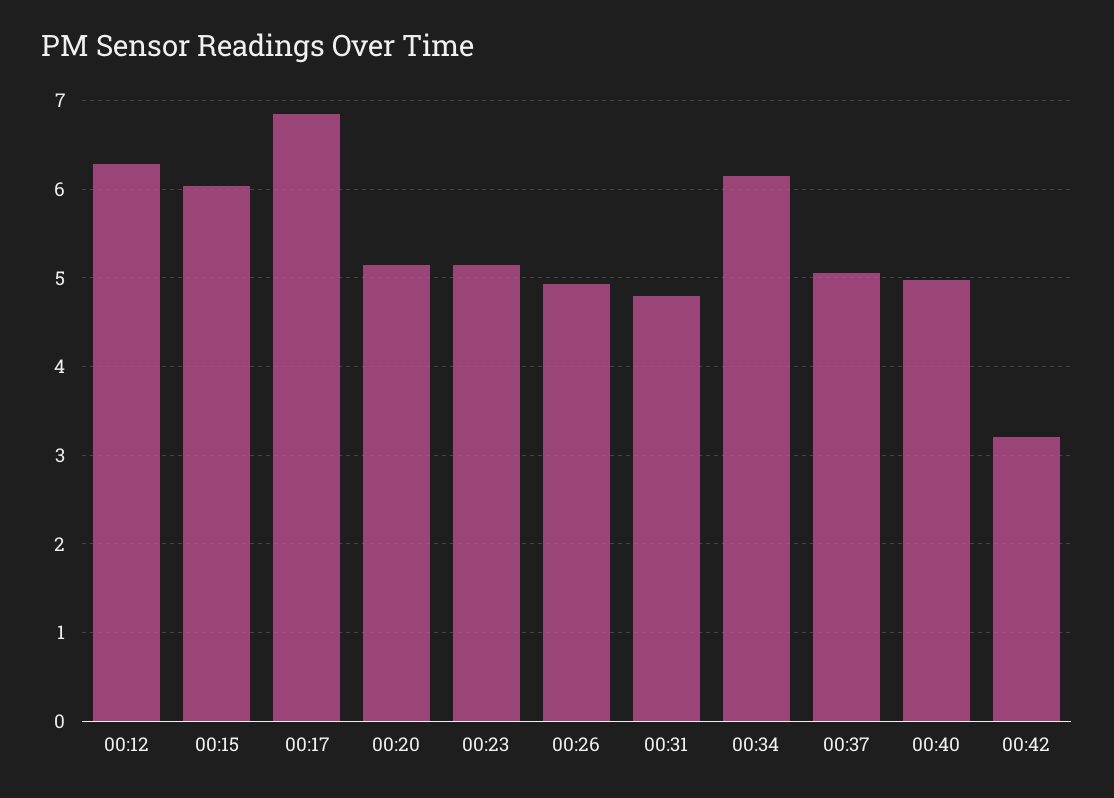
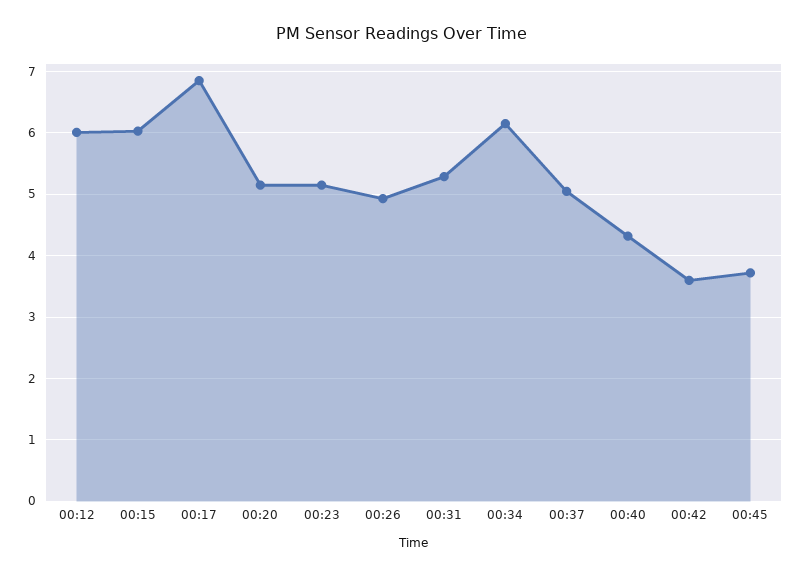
00:12: 6.3 -> 6
00:31: 4.8 -> 5.3
00:40: 5 -> 4.3
00:42: 3.2 -> 3.6
00:45: none -> 3.7

